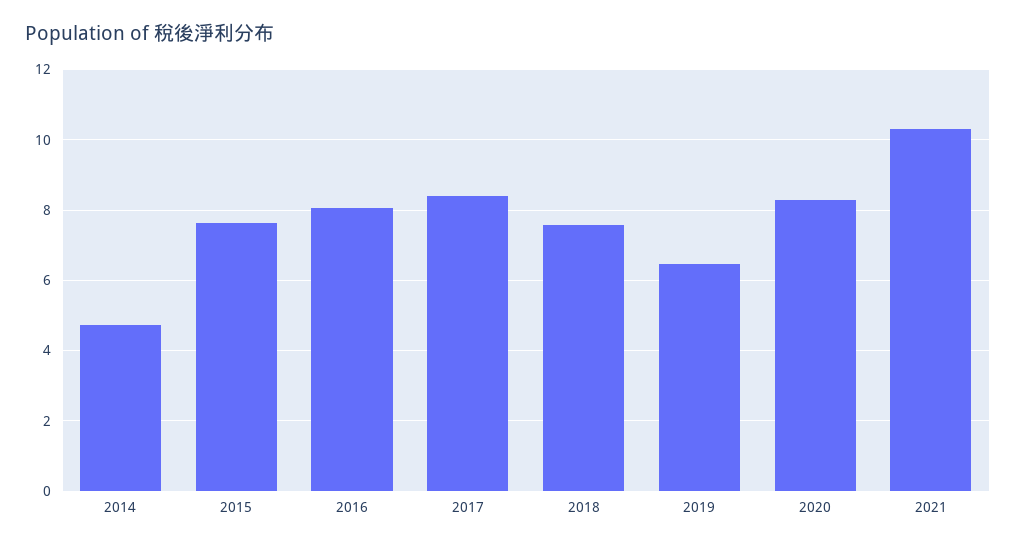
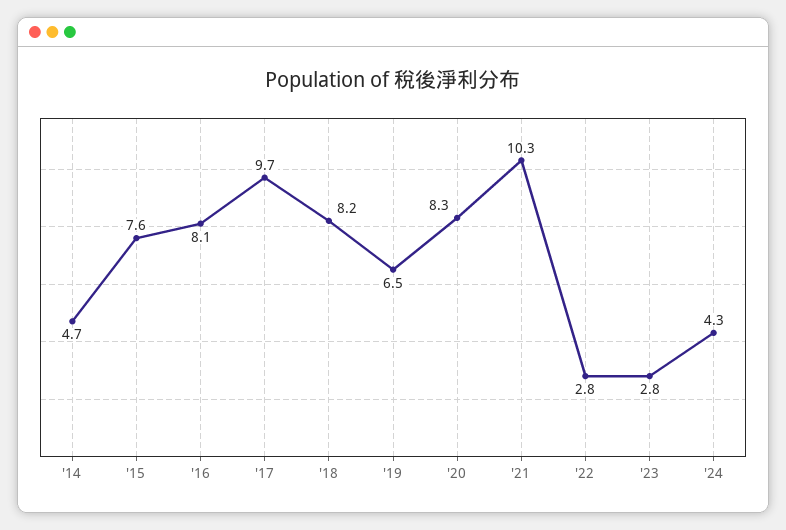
2017: 8.4 -> 9.7
2018: 7.6 -> 8.2
'22: none -> 2.8
'23: none -> 2.8
'24: none -> 4.3

